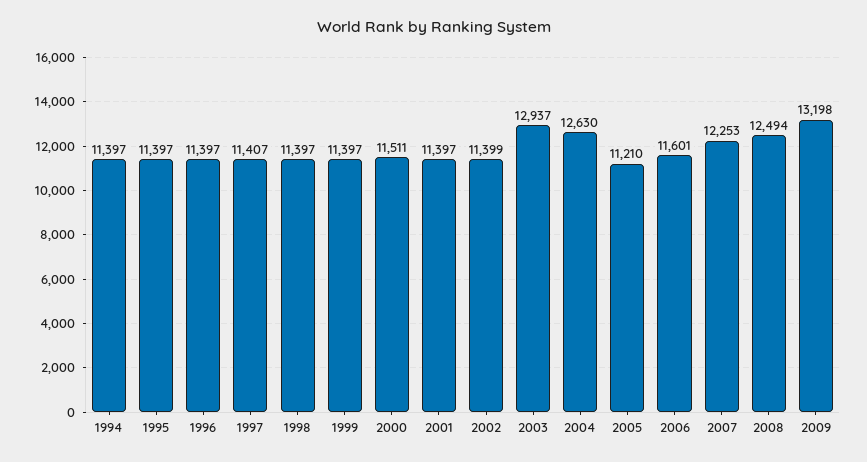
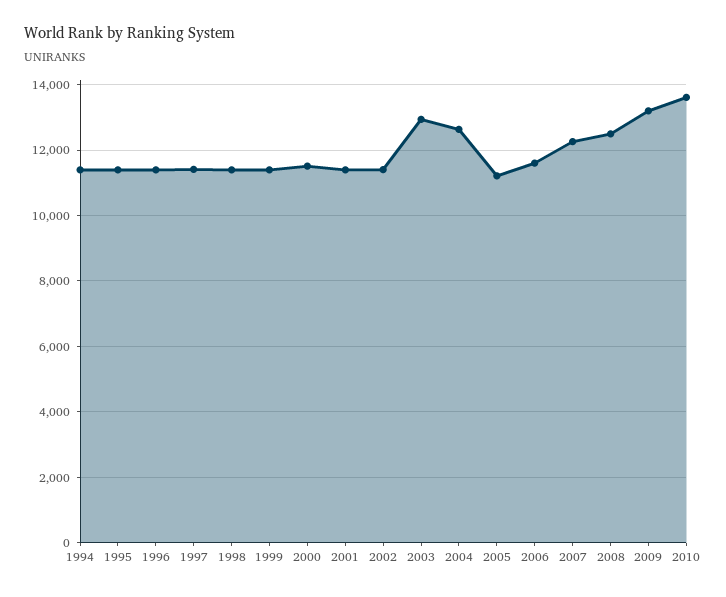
2010: none -> 13600

